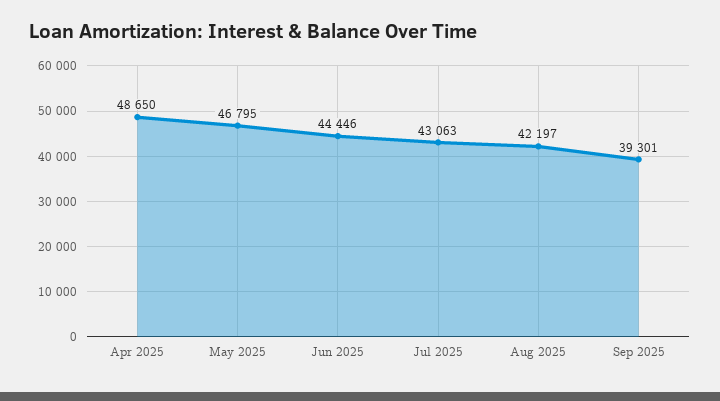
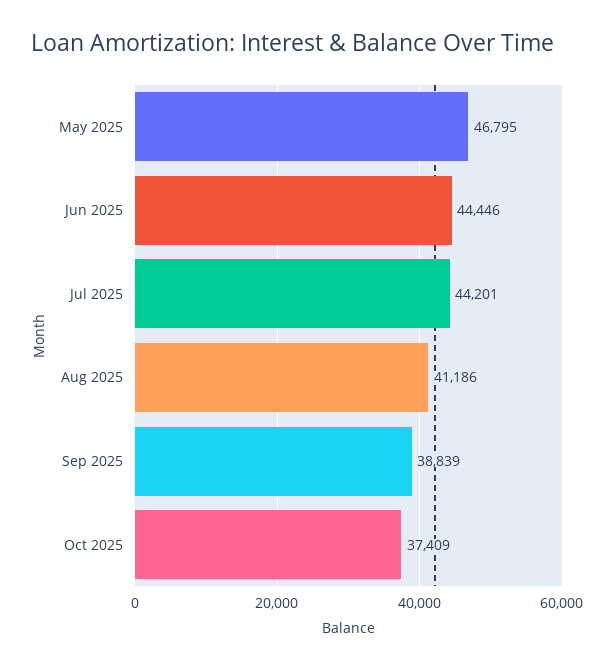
Apr 2025: 48650 -> none
Jul 2025: 43063 -> 44201
Aug 2025: 42197 -> 41186
Sep 2025: 39301 -> 38839
Oct 2025: none -> 37409

